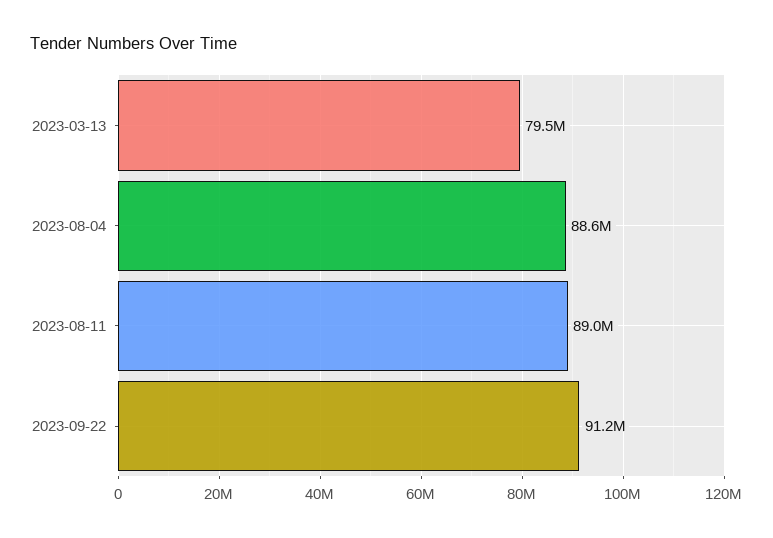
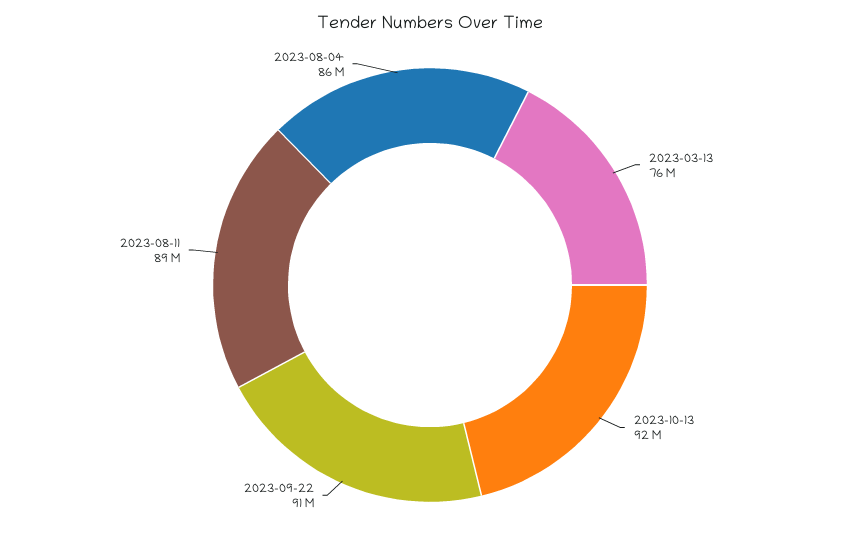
2023-03-13: 79500000 -> 76000000
2023-08-04: 88600000 -> 86000000
2023-10-13: none -> 92000000

